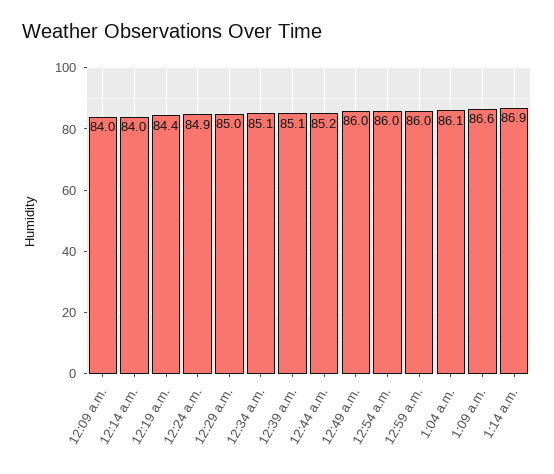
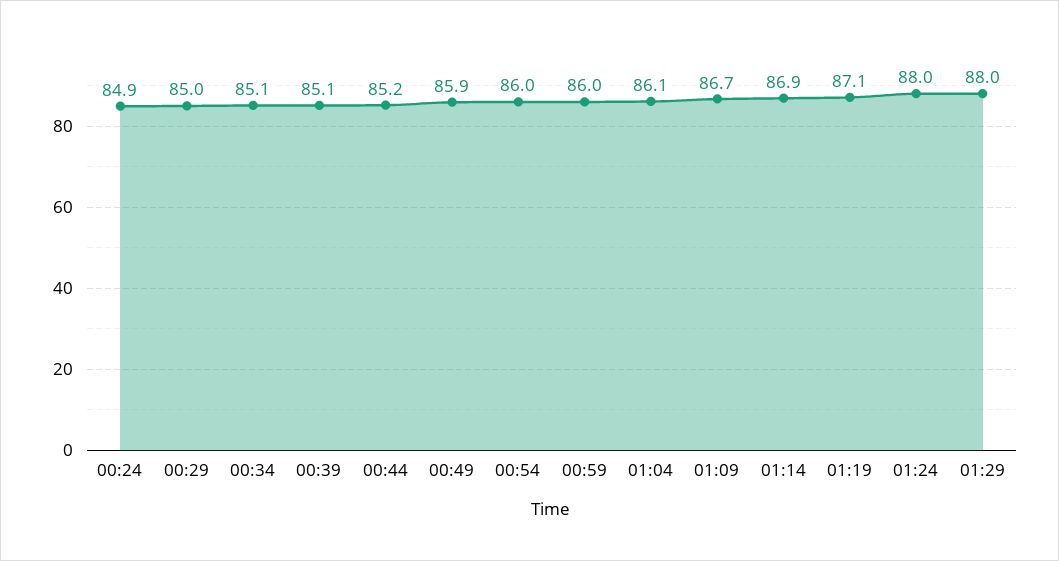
12:09 a.m.: 84 -> none
12:14 a.m.: 84 -> none
12:19 a.m.: 84.4 -> none
12:49 a.m.: 86 -> 85.9
1:09 a.m.: 86.6 -> 86.7
01:19: none -> 87.1
01:24: none -> 88
01:29: none -> 88

